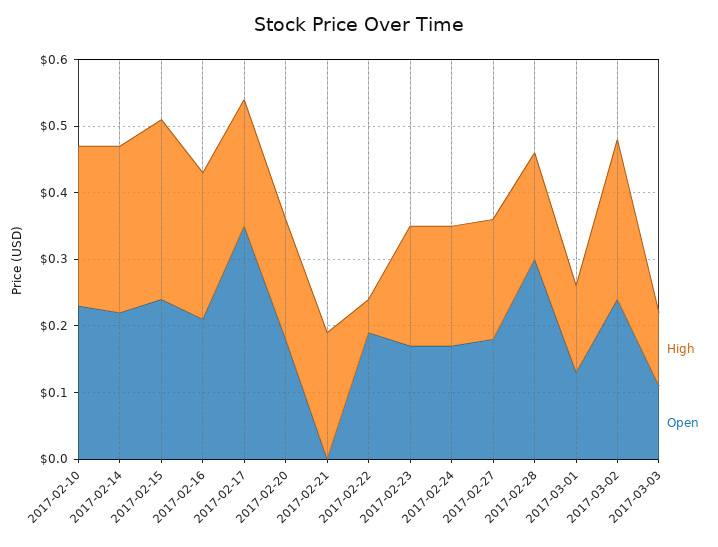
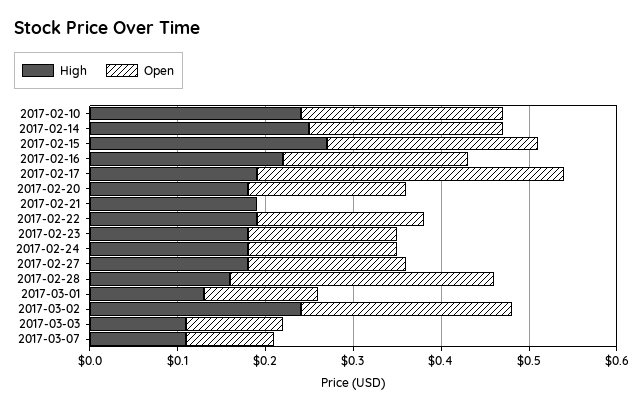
High, 2017-02-22: 0.05 -> 0.19
High, 2017-03-07: none -> 0.11
Open, 2017-03-07: none -> 0.1

